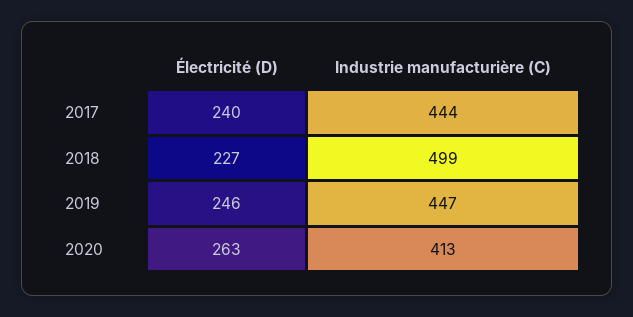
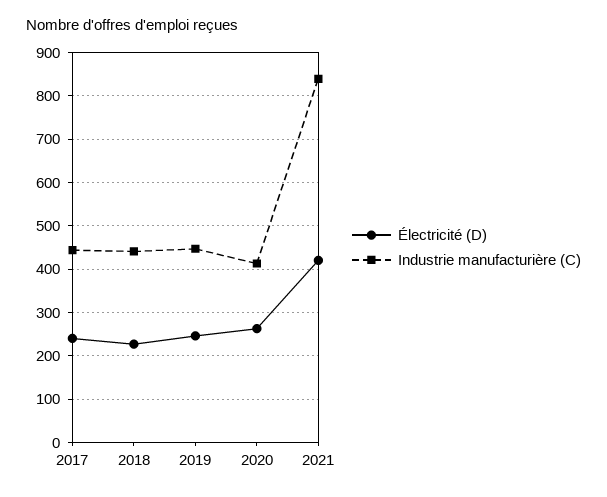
Industrie manufacturière (C), 2018: 499 -> 440
Électricité (D), 2021: none -> 420
Industrie manufacturière (C), 2021: none -> 840

